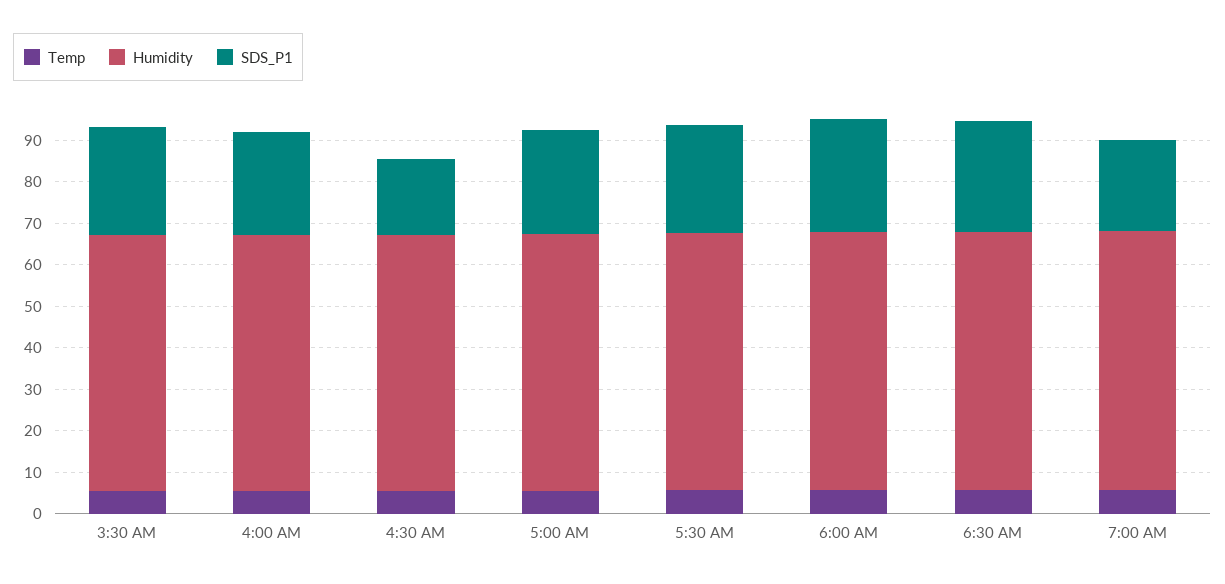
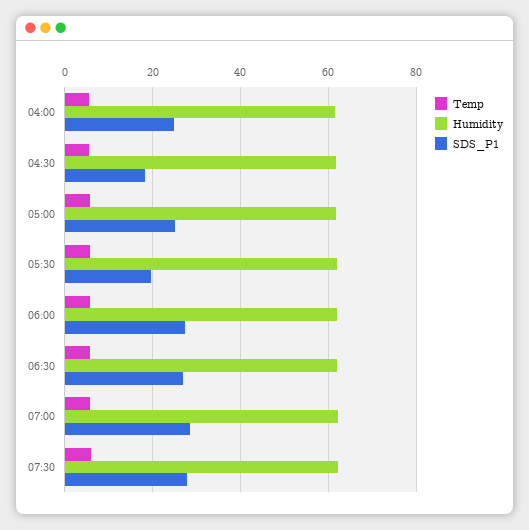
Temp, 3:30 AM: 6 -> none
Humidity, 3:30 AM: 62 -> none
SDS_P1, 3:30 AM: 26 -> none
SDS_P1, 5:30 AM: 26 -> 20
SDS_P1, 7:00 AM: 22 -> 28
Temp, 07:30: none -> 6
Humidity, 07:30: none -> 62
SDS_P1, 07:30: none -> 28

